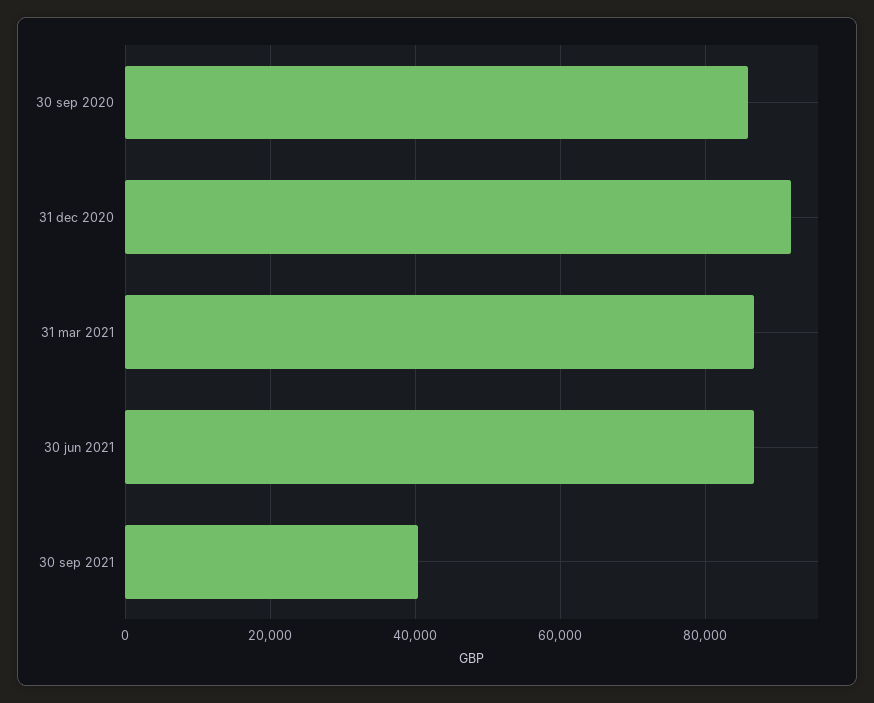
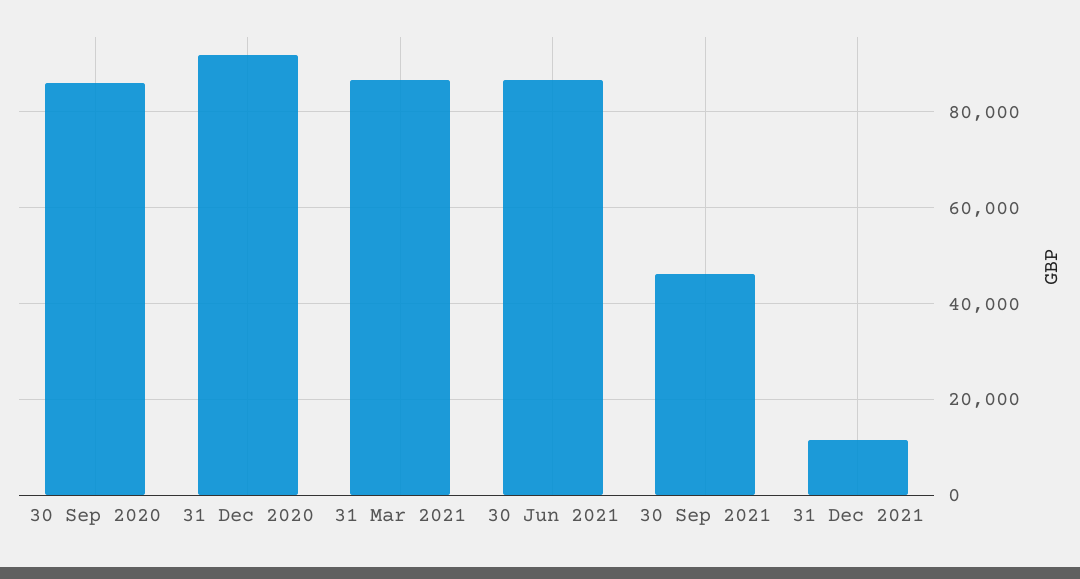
30 sep 2021: 40000 -> 46000
31 Dec 2021: none -> 12000

